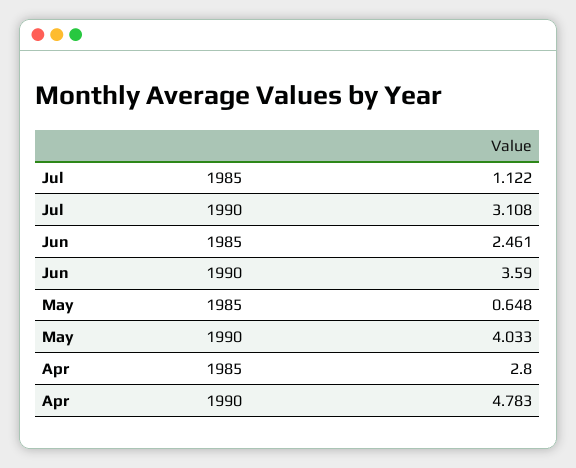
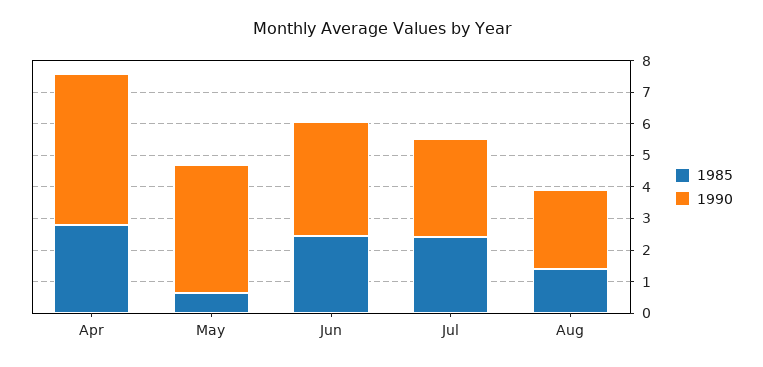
1985, Jul: 1.122 -> 2.5
1985, Aug: none -> 1.5
1990, Aug: none -> 2.5

